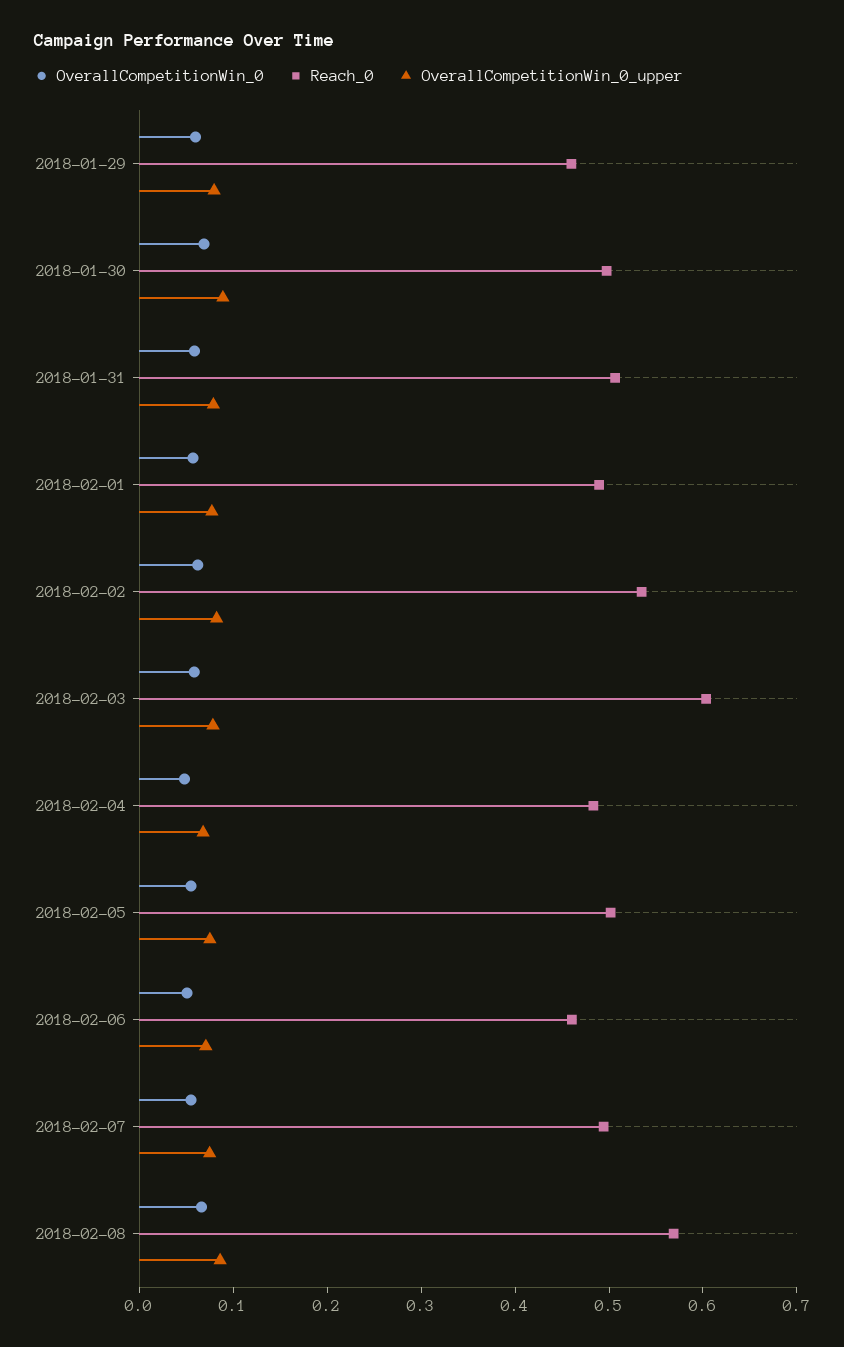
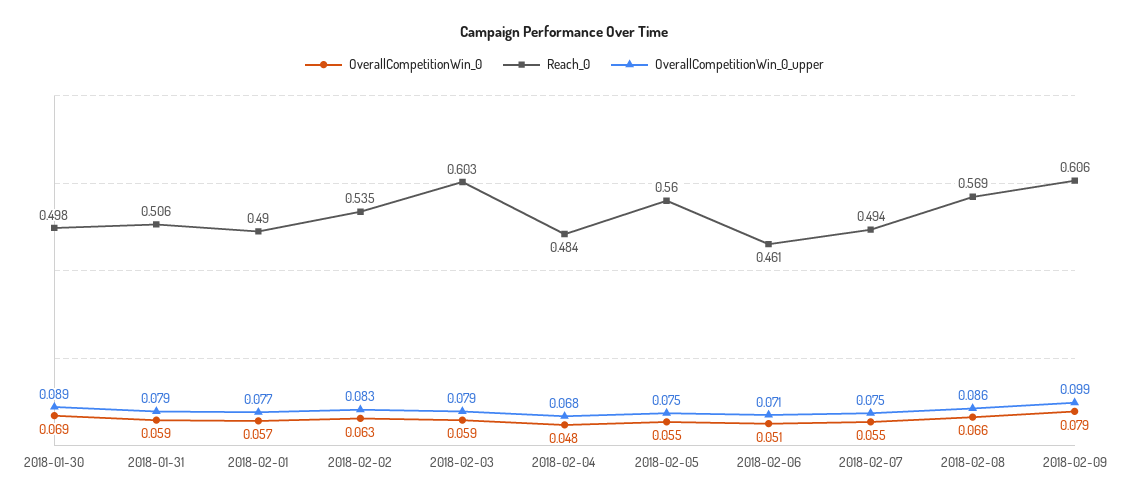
OverallCompetitionWin_0, 2018-01-29: 0.06 -> none
Reach_0, 2018-01-29: 0.46 -> none
OverallCompetitionWin_0_upper, 2018-01-29: 0.08 -> none
Reach_0, 2018-02-05: 0.5 -> 0.56
OverallCompetitionWin_0, 2018-02-09: none -> 0.079
Reach_0, 2018-02-09: none -> 0.606
OverallCompetitionWin_0_upper, 2018-02-09: none -> 0.099

